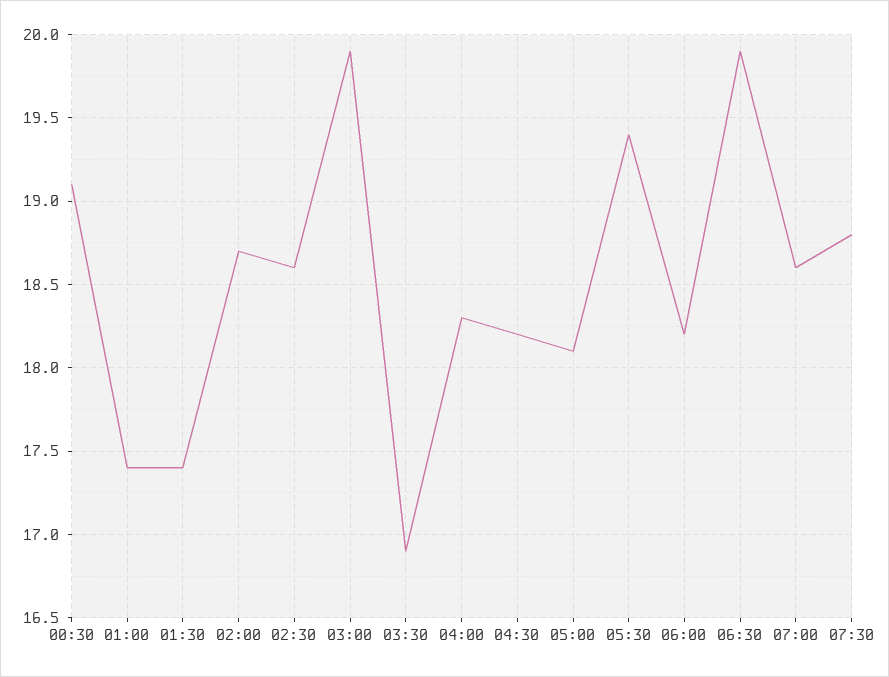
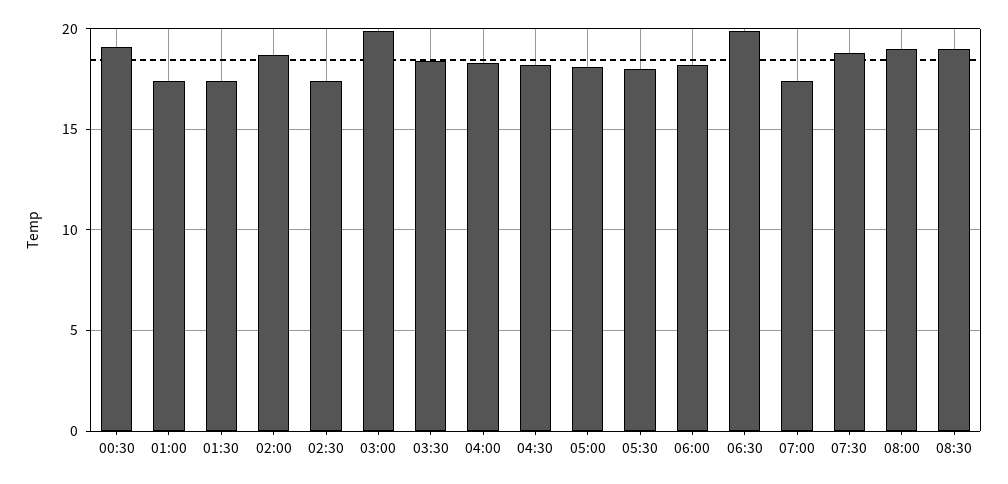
02:30: 18.6 -> 17.5
03:30: 16.9 -> 18.5
05:30: 19.4 -> 18
07:00: 18.6 -> 17.5
08:00: none -> 19
08:30: none -> 19

